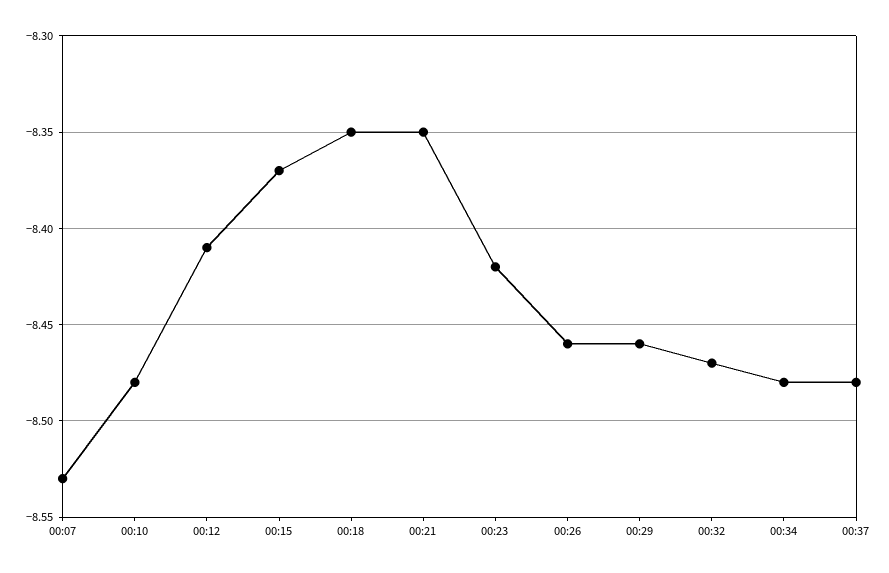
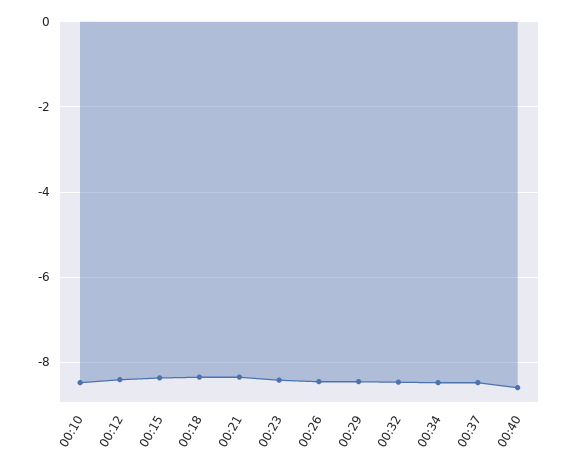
00:07: -8.53 -> none
00:40: none -> -8.6

